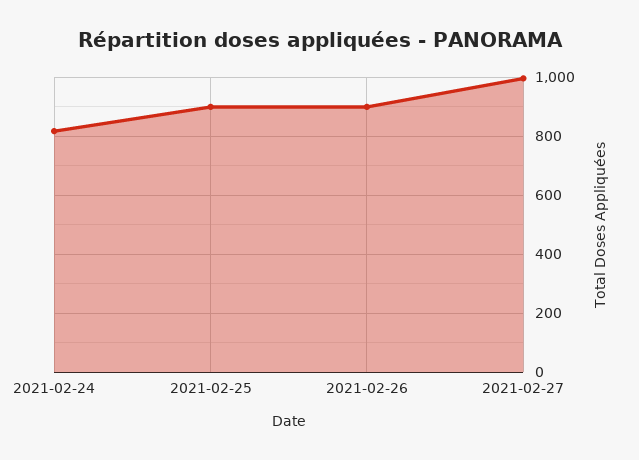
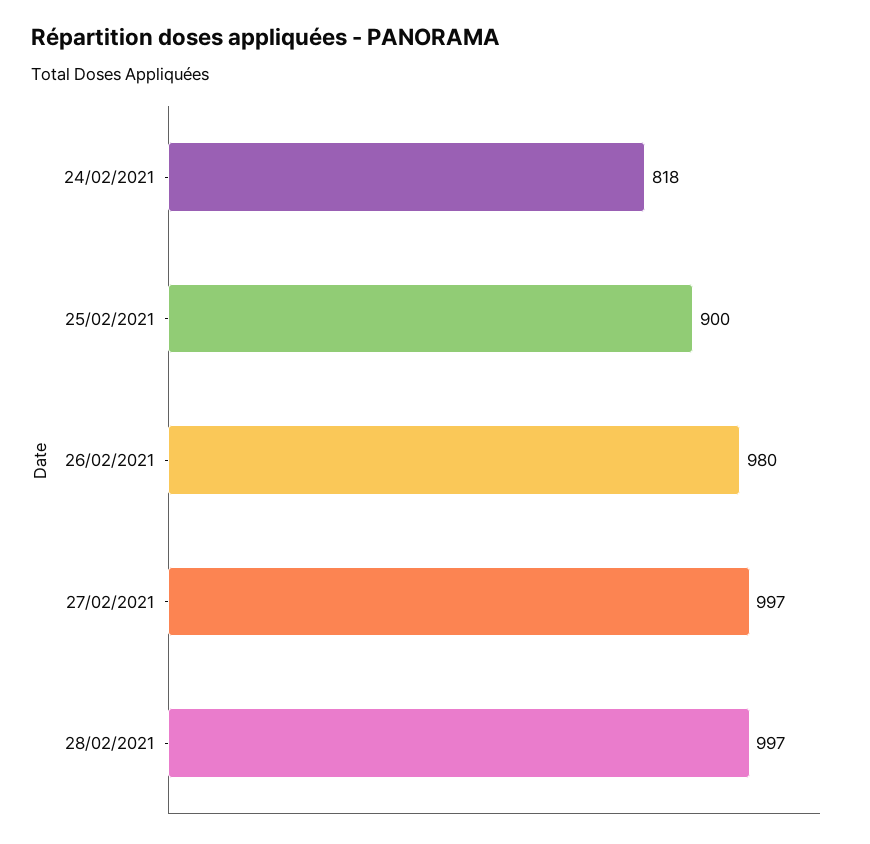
2021-02-26: 900 -> 980
28/02/2021: none -> 997

